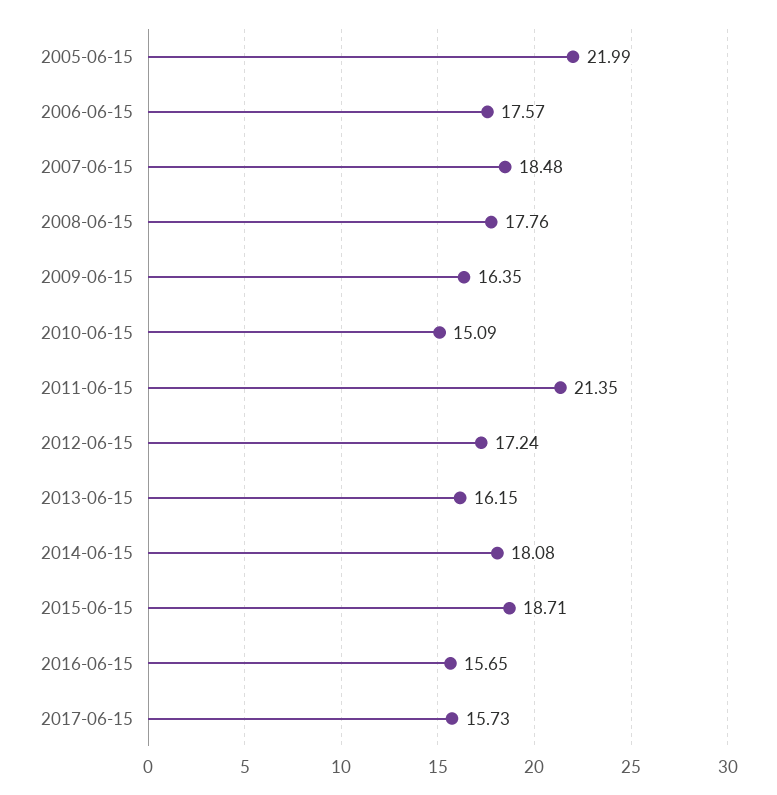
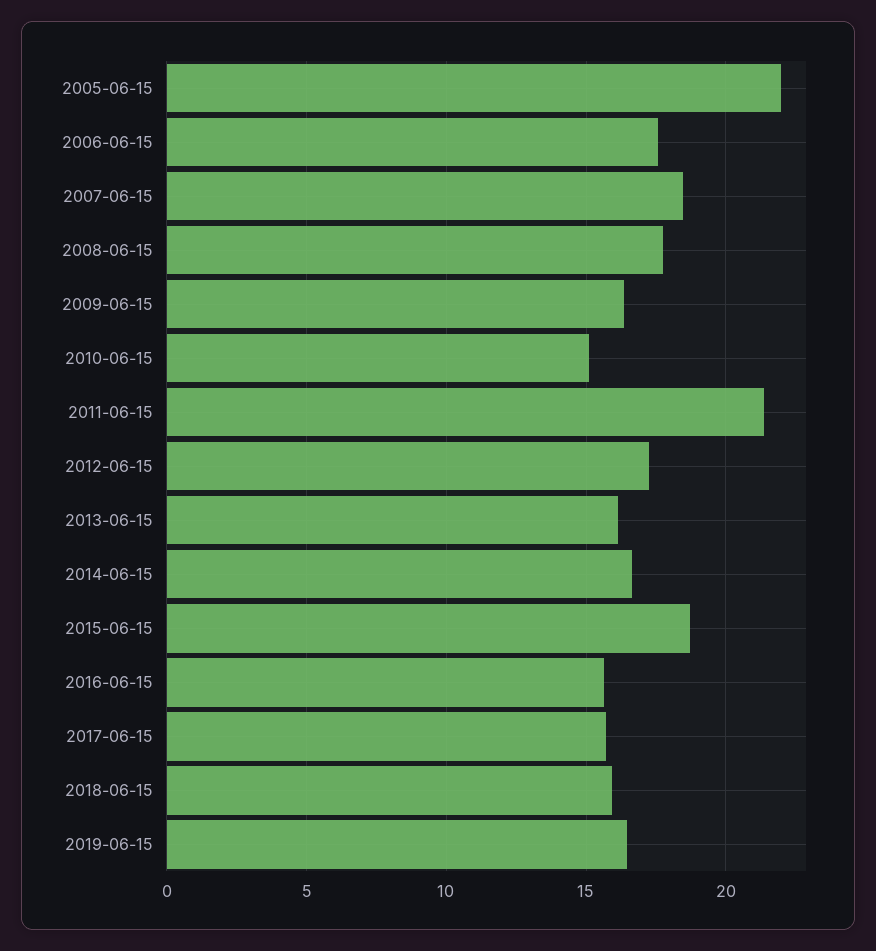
2014-06-15: 18.08 -> 16.5
2018-06-15: none -> 16
2019-06-15: none -> 16.5

